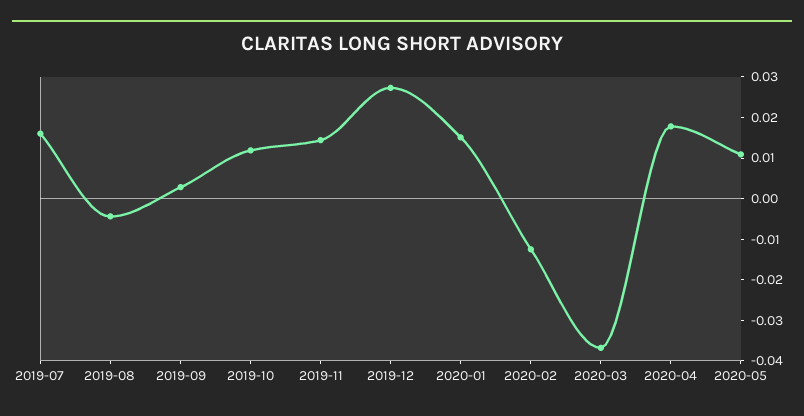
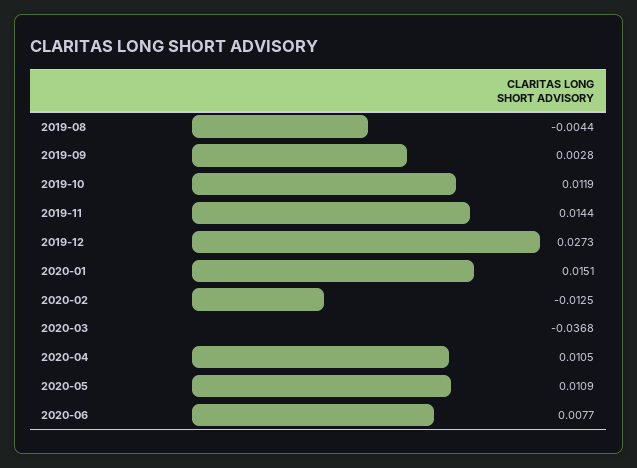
2019-07: 0.016 -> none
2020-04: 0.018 -> 0.0105
2020-06: none -> 0.0077

